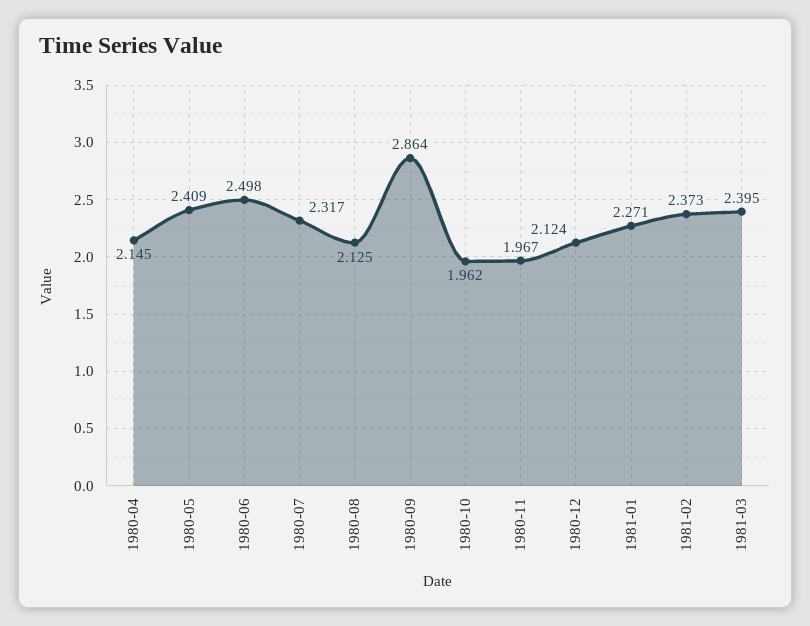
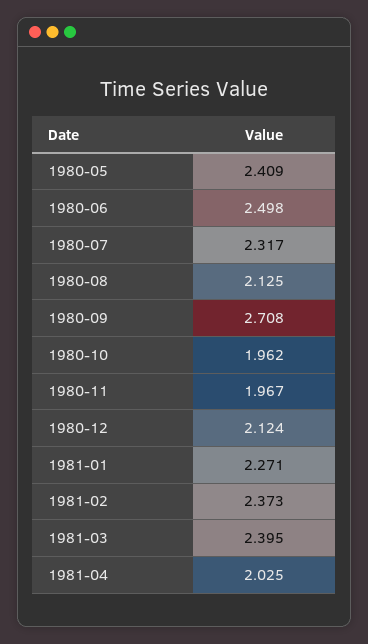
1980-04: 2.145 -> none
1980-09: 2.864 -> 2.708
1981-04: none -> 2.025

